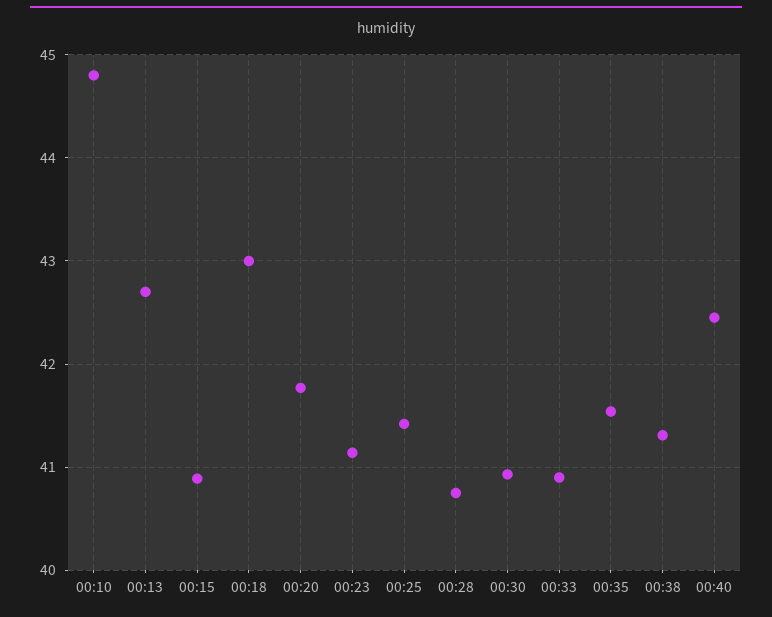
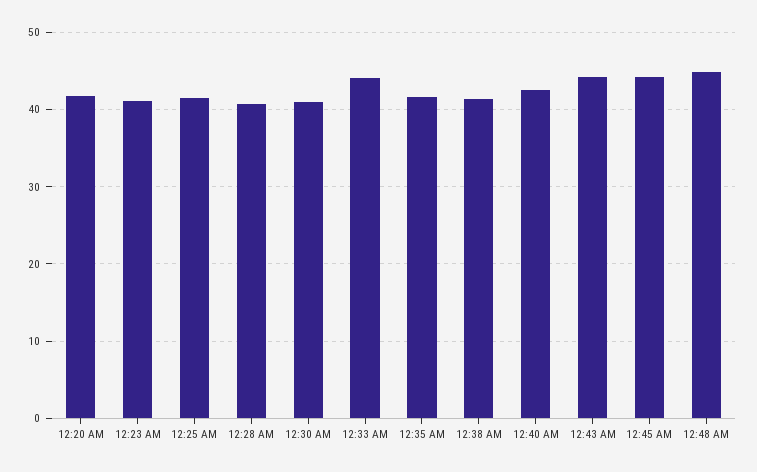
00:10: 44.8 -> none
00:13: 42.7 -> none
00:15: 40.9 -> none
00:18: 43 -> none
00:33: 40.9 -> 44
12:43 AM: none -> 44
12:45 AM: none -> 44
12:48 AM: none -> 45

